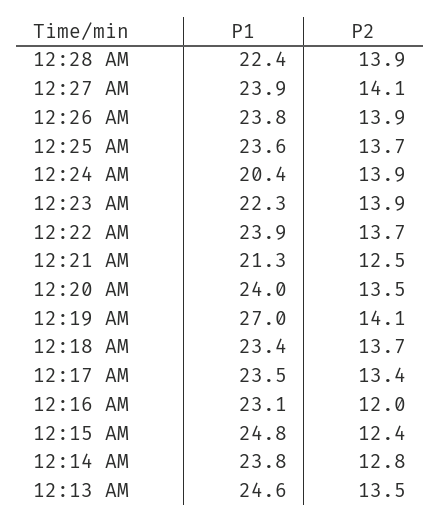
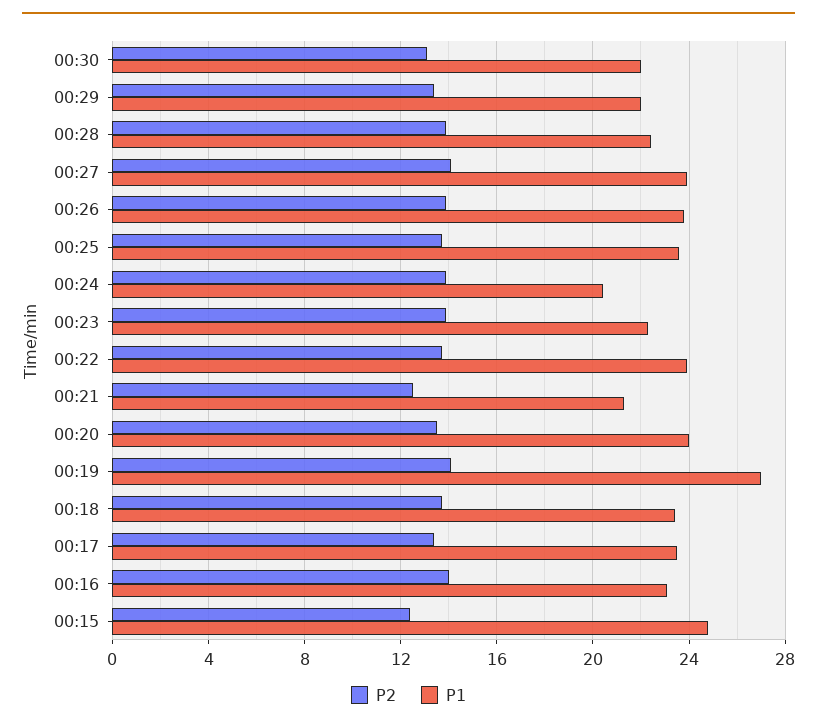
P2, 12:16 AM: 12 -> 14
P1, 12:14 AM: 23.8 -> none
P2, 12:14 AM: 12.8 -> none
P1, 12:13 AM: 24.6 -> none
P2, 12:13 AM: 13.5 -> none
P2, 00:30: none -> 13
P1, 00:30: none -> 22
P2, 00:29: none -> 13.5
P1, 00:29: none -> 22

